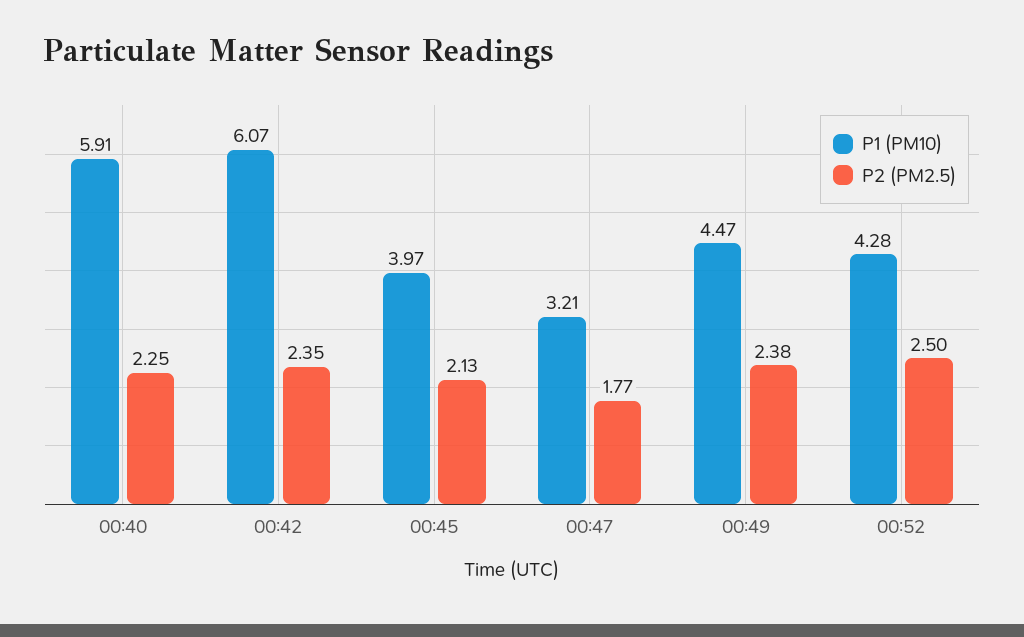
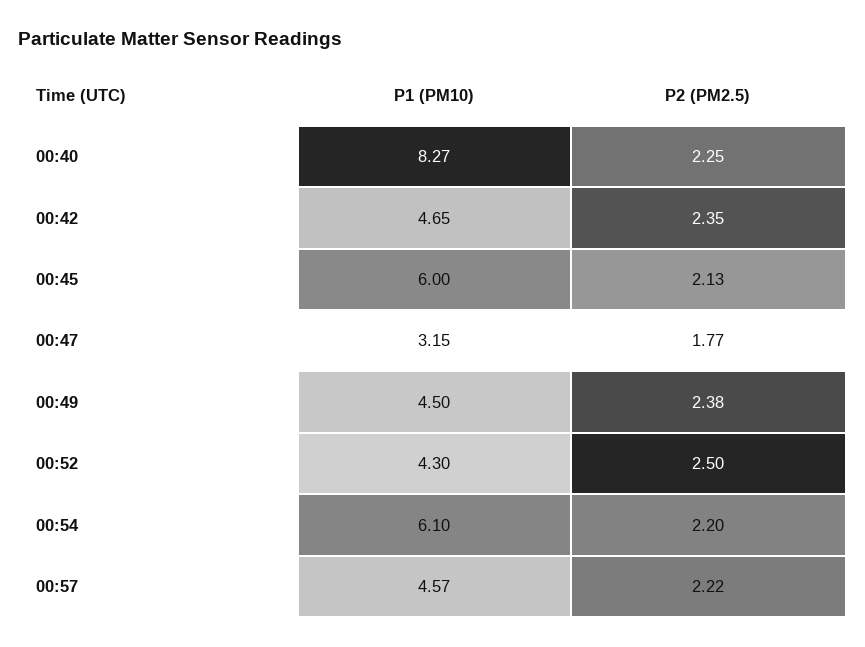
P1 (PM10), 00:40: 5.91 -> 8.27
P1 (PM10), 00:42: 6.07 -> 4.65
P1 (PM10), 00:45: 3.97 -> 6
P1 (PM10), 00:47: 3.21 -> 3.15
P1 (PM10), 00:49: 4.47 -> 4.5
P1 (PM10), 00:52: 4.28 -> 4.3
P1 (PM10), 00:54: none -> 6.1
P2 (PM2.5), 00:54: none -> 2.2
P1 (PM10), 00:57: none -> 4.57
P2 (PM2.5), 00:57: none -> 2.22

